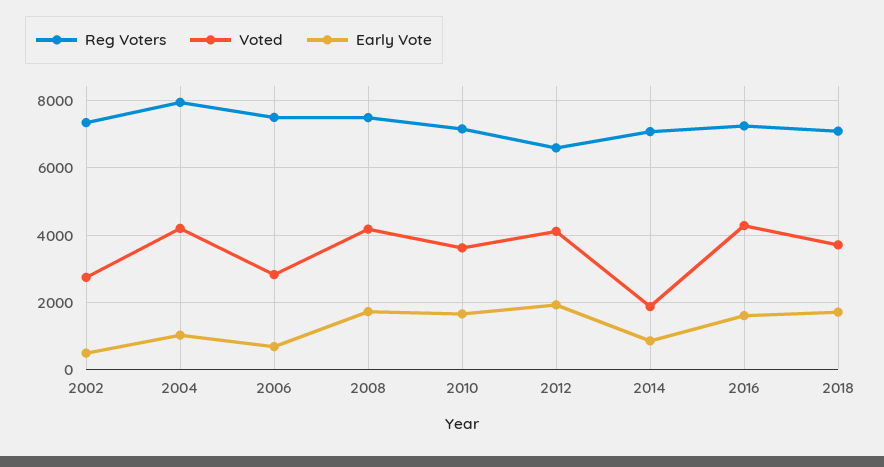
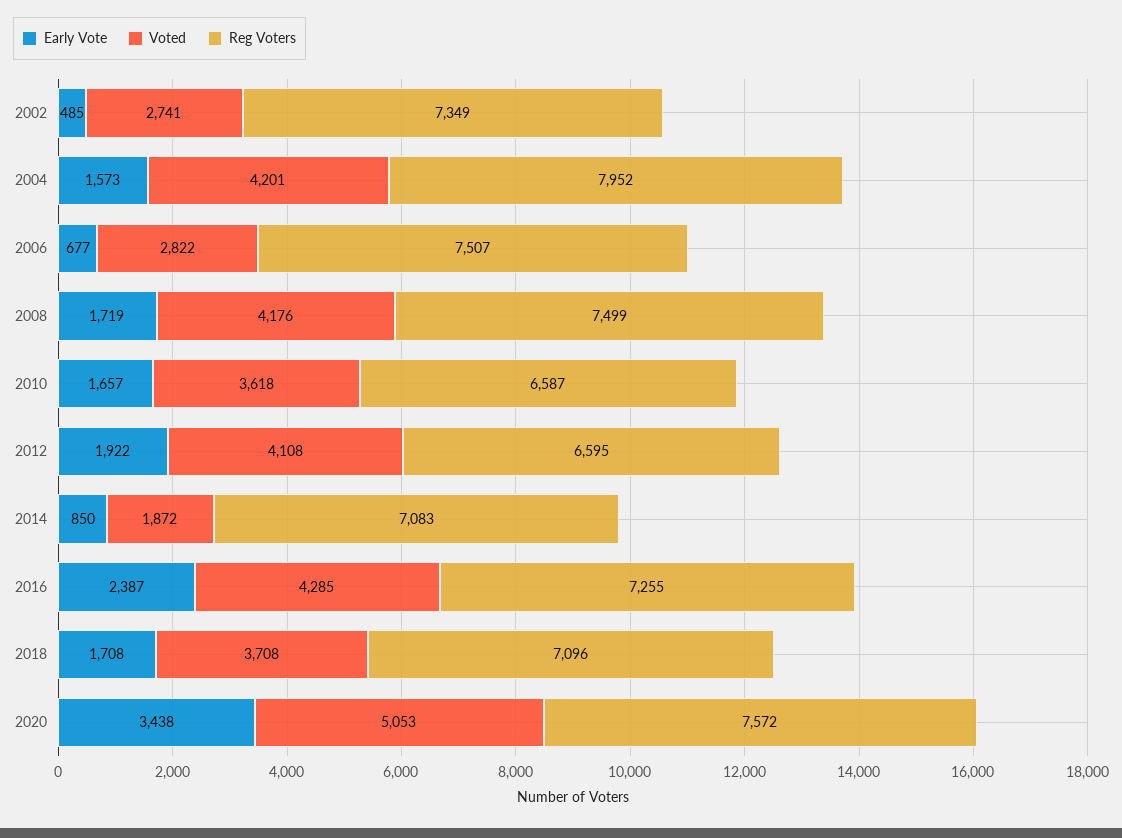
Early Vote, 2004: 1000 -> 1573
Reg Voters, 2010: 7200 -> 6587
Early Vote, 2016: 1600 -> 2387
Early Vote, 2020: none -> 3438
Voted, 2020: none -> 5053
Reg Voters, 2020: none -> 7572

